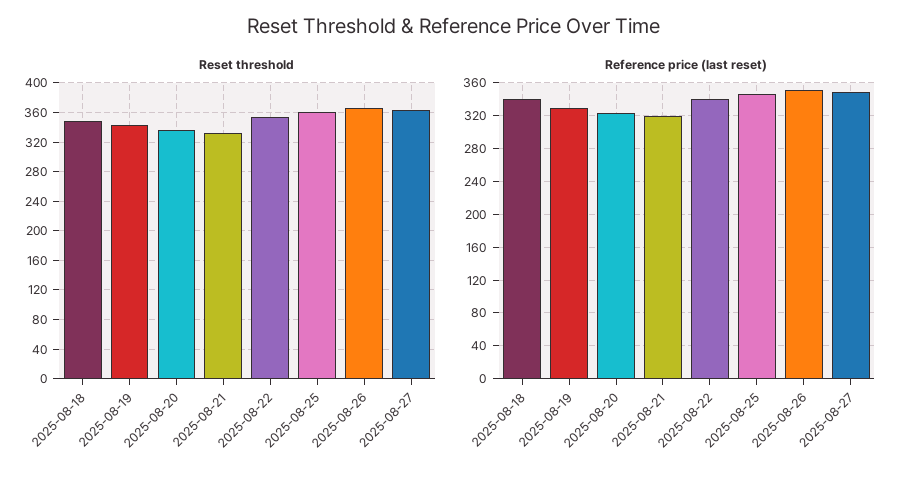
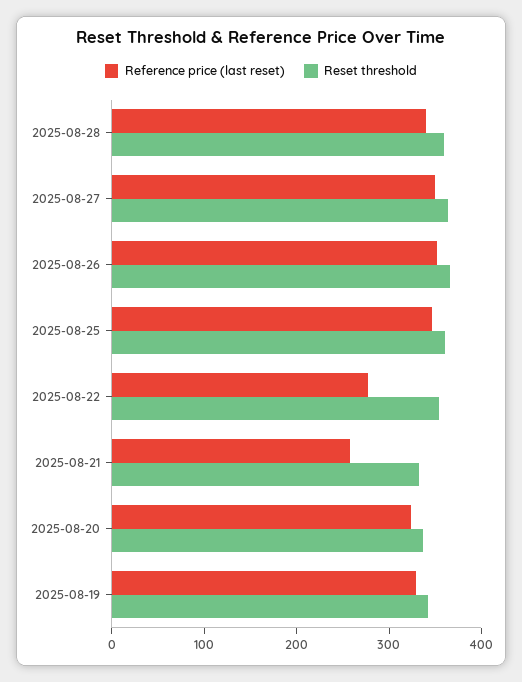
Reset threshold, 2025-08-18: 350 -> none
Reference price (last reset), 2025-08-18: 340 -> none
Reference price (last reset), 2025-08-21: 320 -> 260
Reference price (last reset), 2025-08-22: 340 -> 280
Reference price (last reset), 2025-08-28: none -> 340
Reset threshold, 2025-08-28: none -> 360

